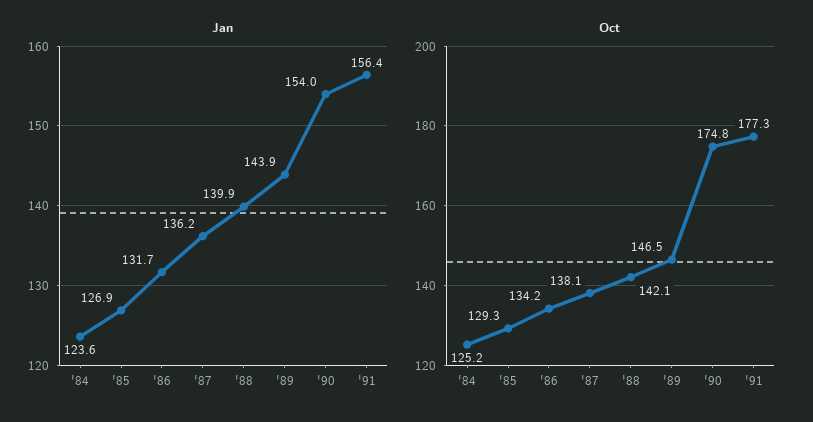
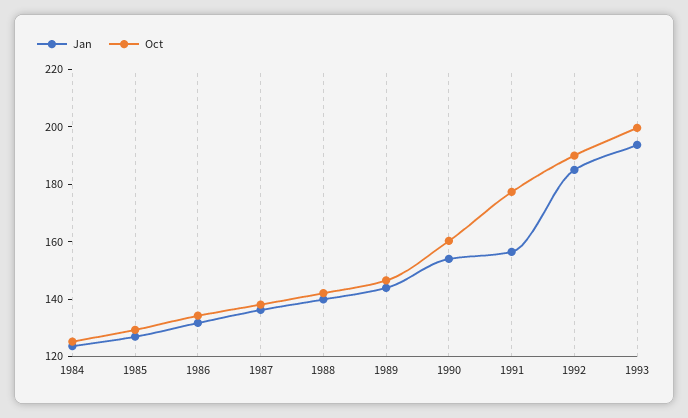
Oct, '90: 174.8 -> 160
Jan, 1992: none -> 185
Oct, 1992: none -> 190
Jan, 1993: none -> 195
Oct, 1993: none -> 200

